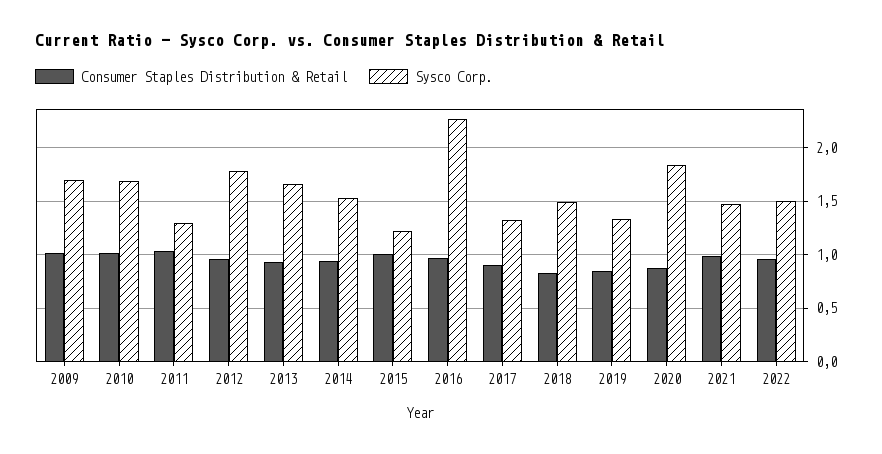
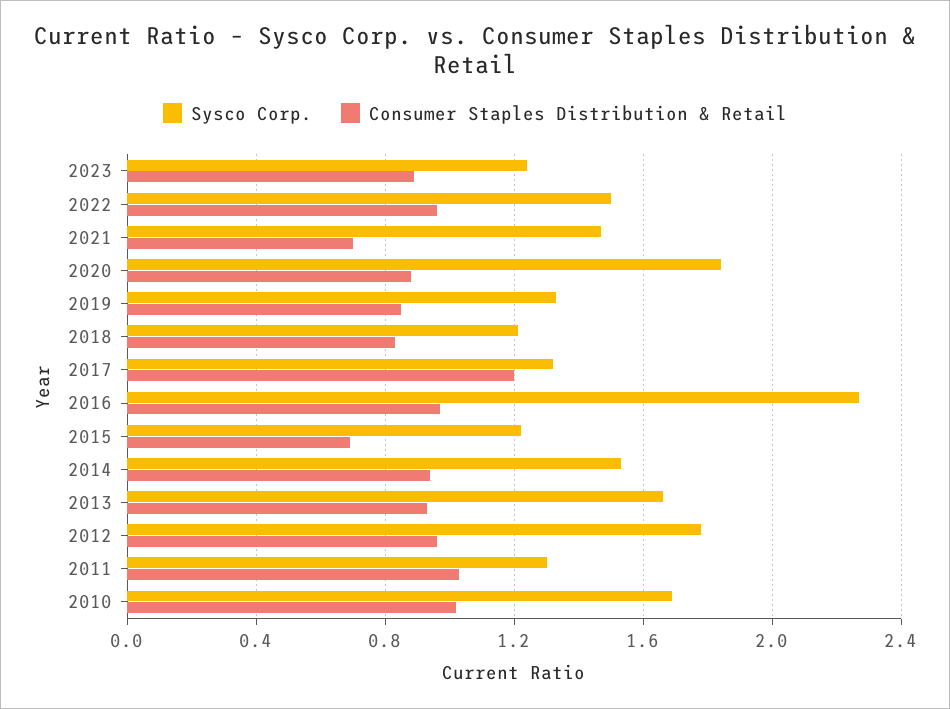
Consumer Staples Distribution & Retail, 2009: 1 -> none
Sysco Corp., 2009: 1.7 -> none
Consumer Staples Distribution & Retail, 2015: 1 -> 0.7
Consumer Staples Distribution & Retail, 2017: 0.9 -> 1.2
Sysco Corp., 2018: 1.5 -> 1.2
Consumer Staples Distribution & Retail, 2021: 1 -> 0.7
Sysco Corp., 2023: none -> 1.25
Consumer Staples Distribution & Retail, 2023: none -> 0.9

